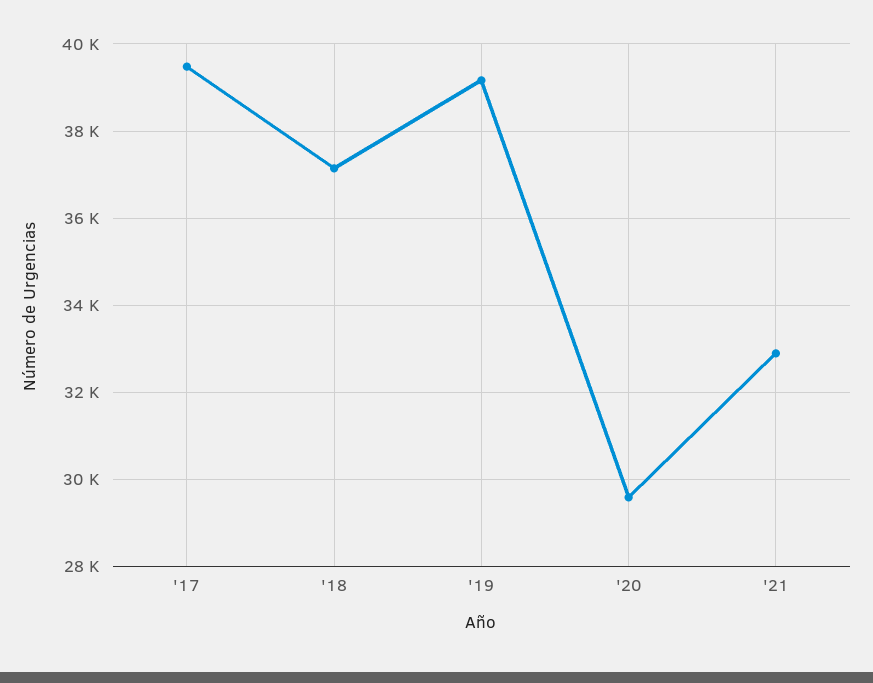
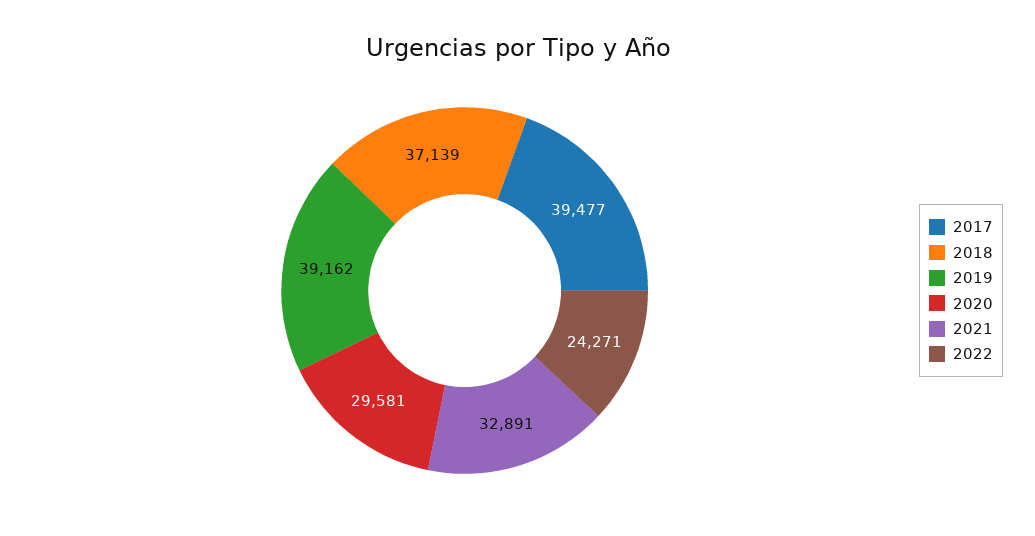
2022: none -> 24271

